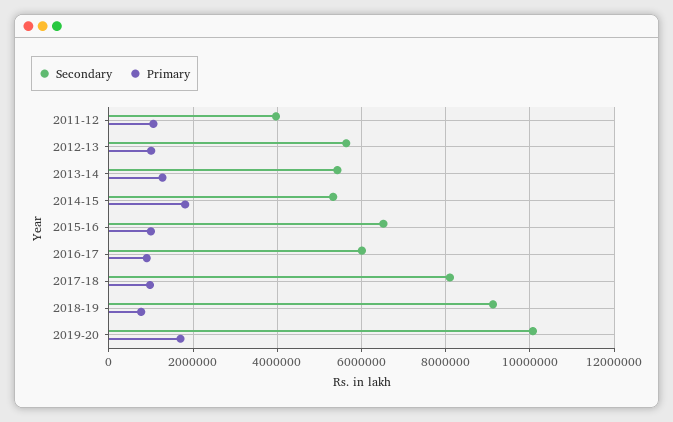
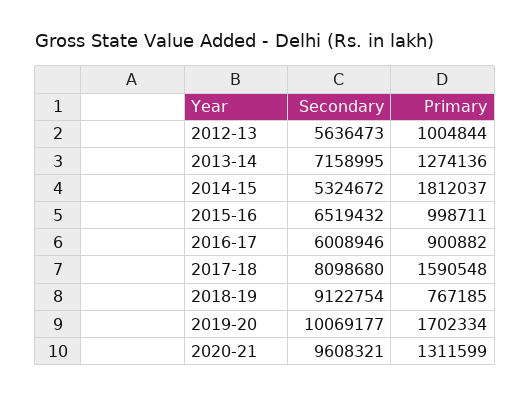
Secondary, 2011-12: 4000000 -> none
Primary, 2011-12: 1000000 -> none
Secondary, 2013-14: 5400000 -> 7158995
Primary, 2017-18: 1000000 -> 1590548
Secondary, 2020-21: none -> 9608321
Primary, 2020-21: none -> 1311599

